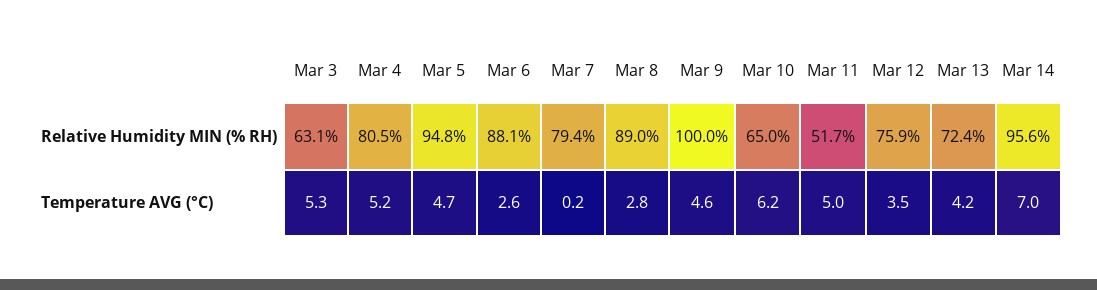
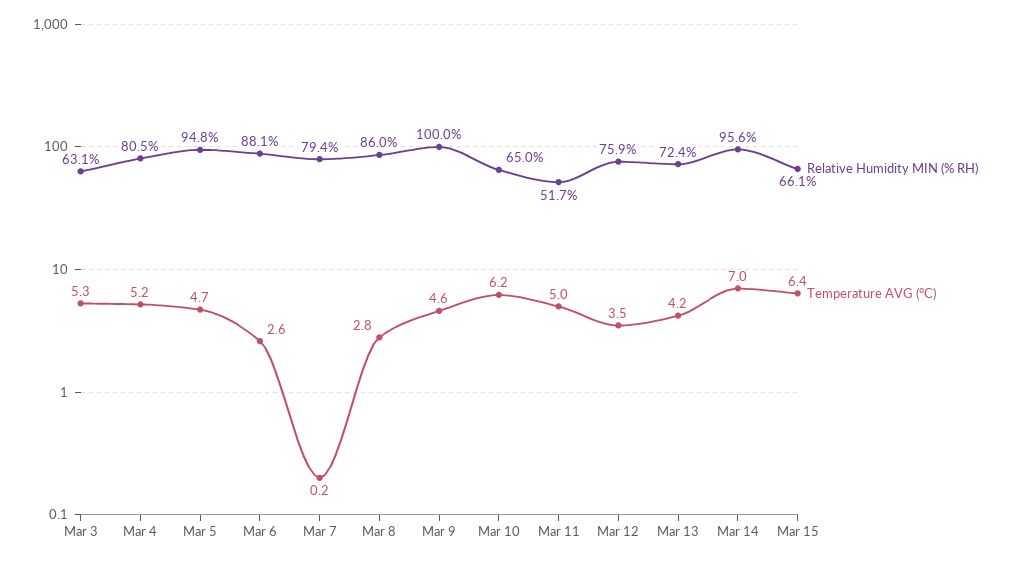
Relative Humidity MIN (% RH), Mar 8: 89 -> 86
Relative Humidity MIN (% RH), Mar 15: none -> 66.1
Temperature AVG (°C), Mar 15: none -> 6.4

